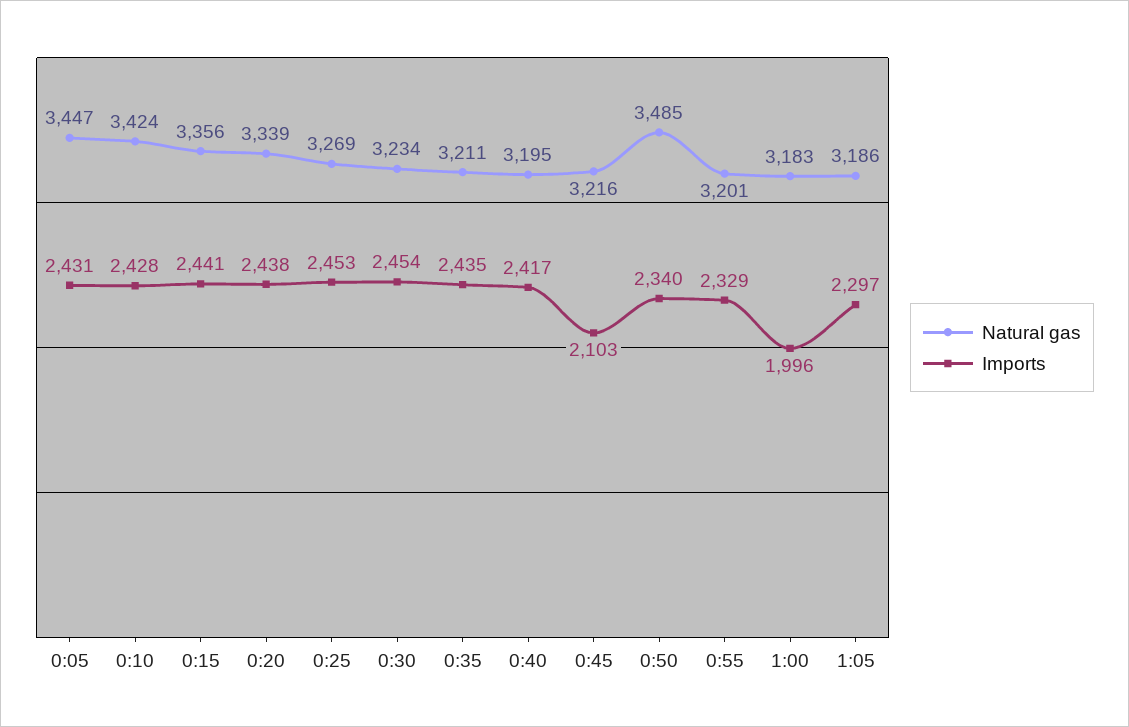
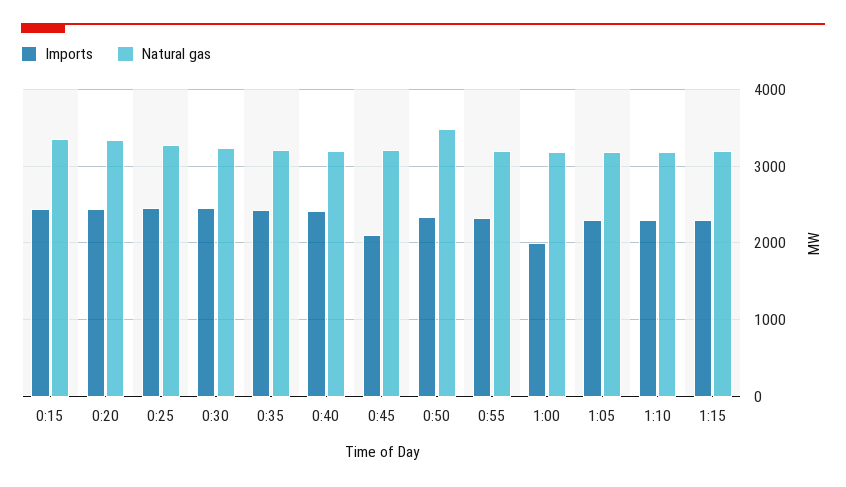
Natural gas, 0:05: 3447 -> none
Imports, 0:05: 2431 -> none
Natural gas, 0:10: 3424 -> none
Imports, 0:10: 2428 -> none
Imports, 1:10: none -> 2300
Natural gas, 1:10: none -> 3200
Imports, 1:15: none -> 2300
Natural gas, 1:15: none -> 3200

